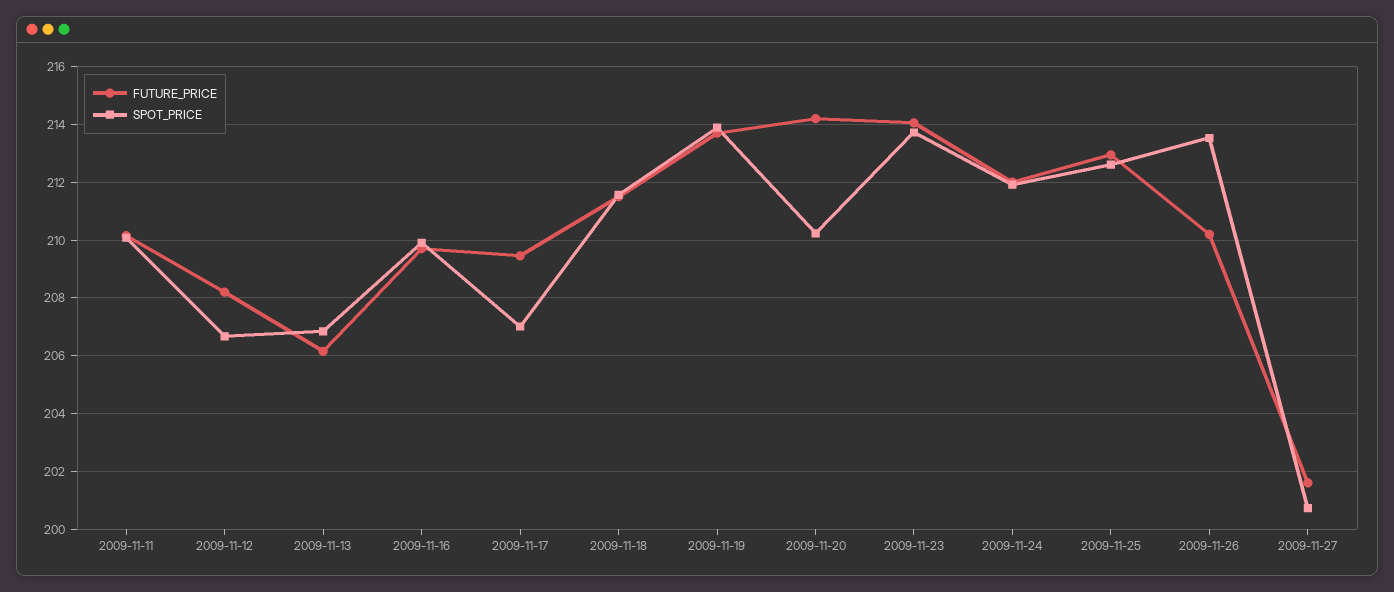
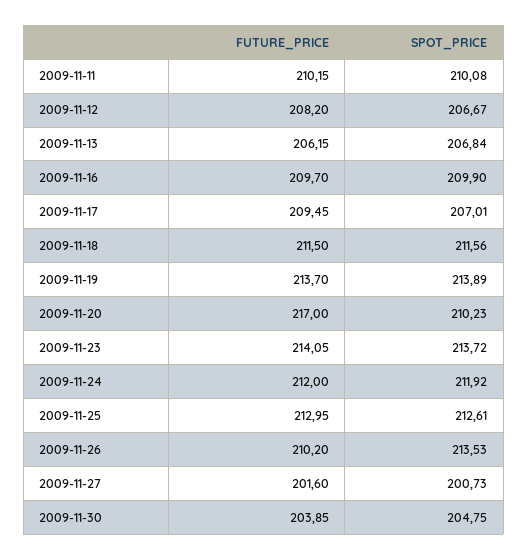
FUTURE_PRICE, 2009-11-20: 214.25 -> 217
FUTURE_PRICE, 2009-11-30: none -> 203.85
SPOT_PRICE, 2009-11-30: none -> 204.75

